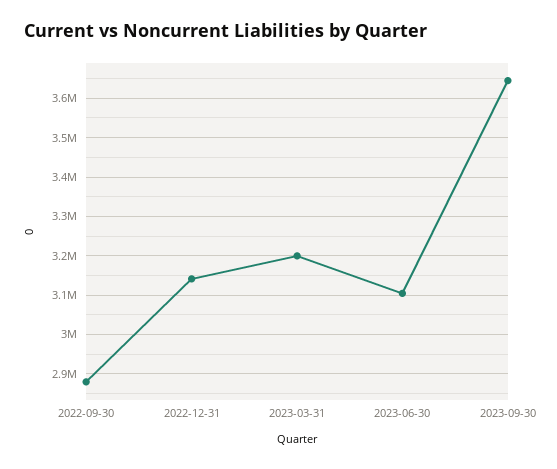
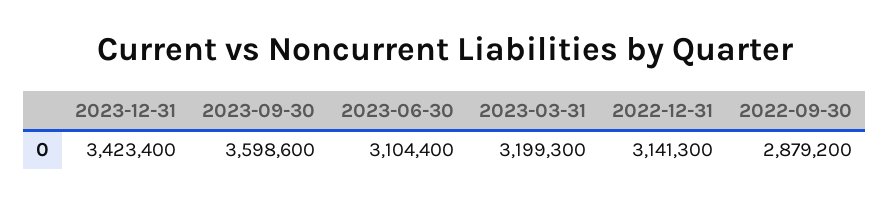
2023-09-30: 3640000 -> 3598600
2023-12-31: none -> 3423400

